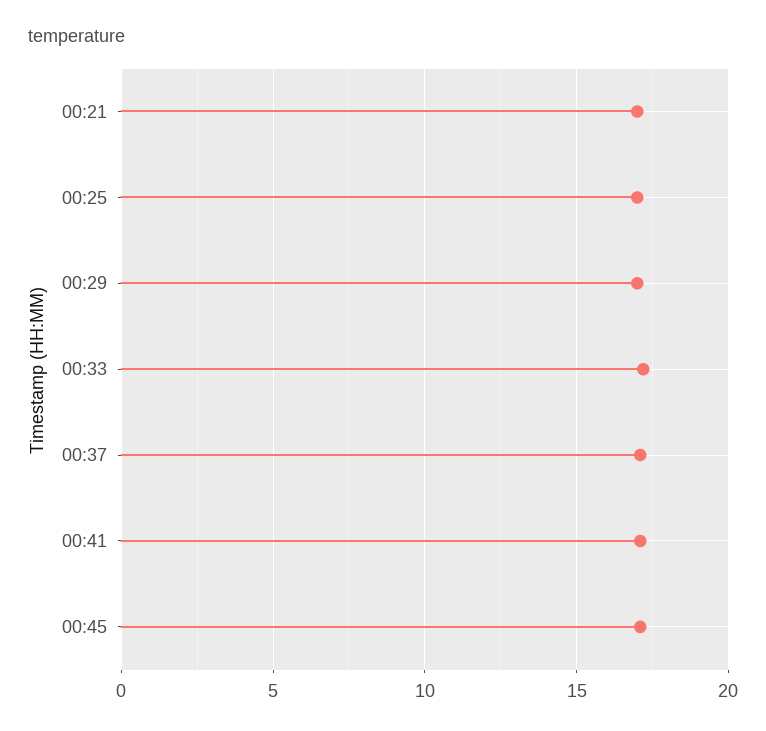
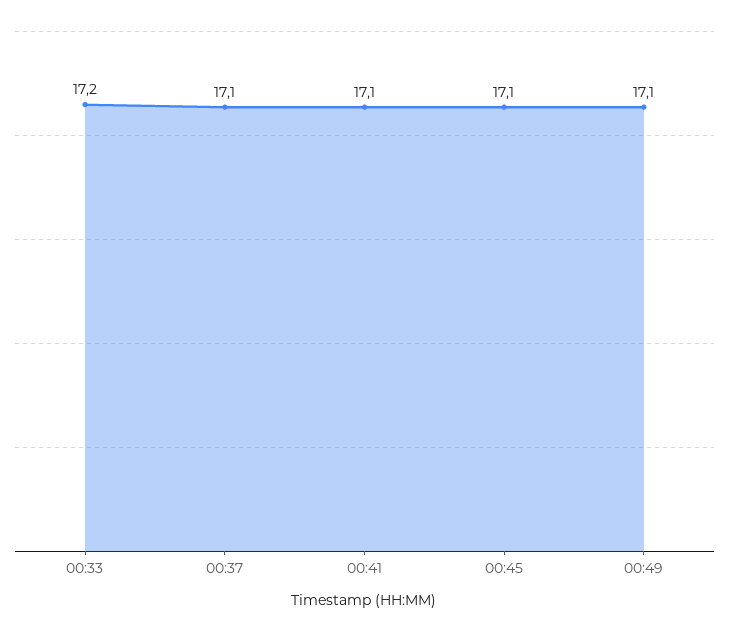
00:21: 17 -> none
00:25: 17 -> none
00:29: 17 -> none
00:49: none -> 17.1

